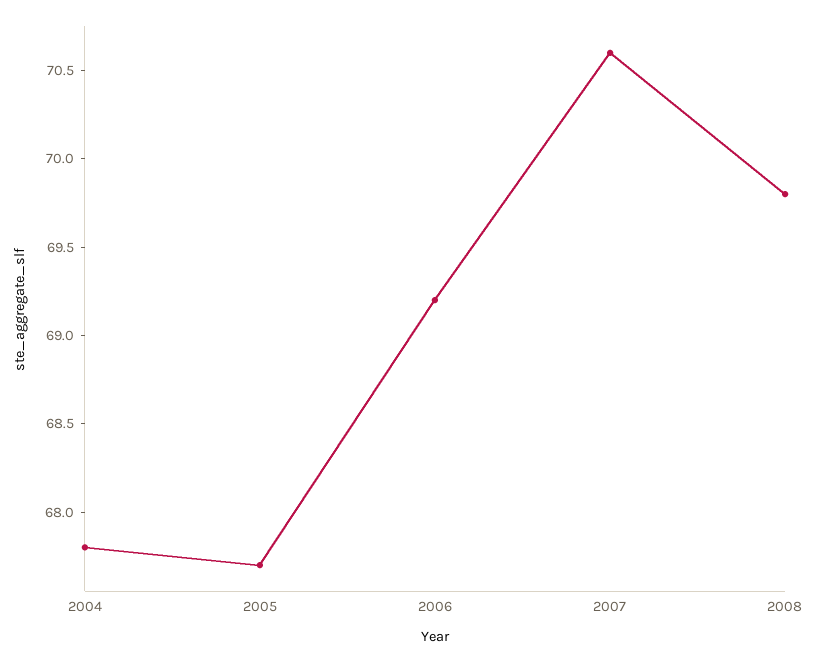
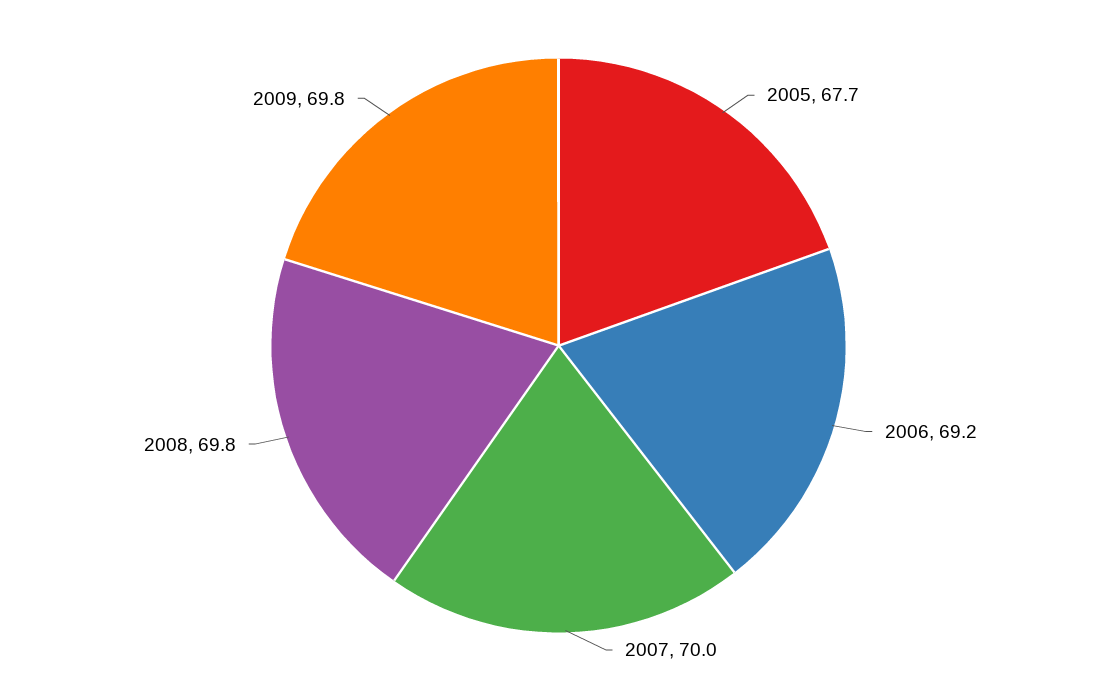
2004: 67.8 -> none
2007: 70.6 -> 70
2009: none -> 69.8

